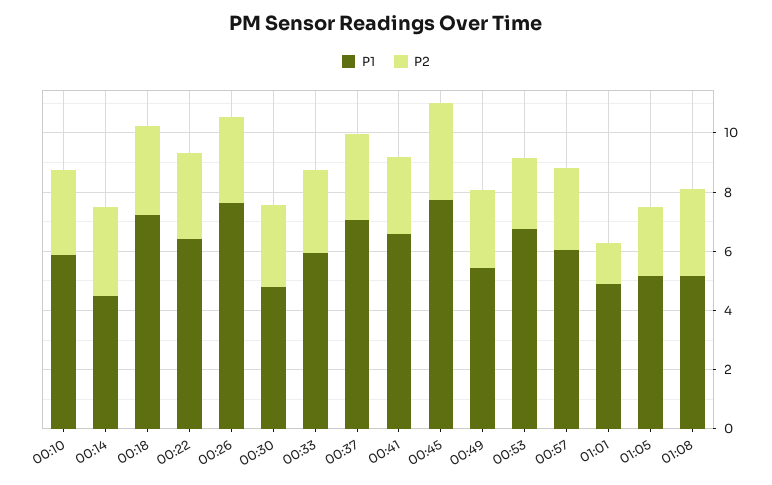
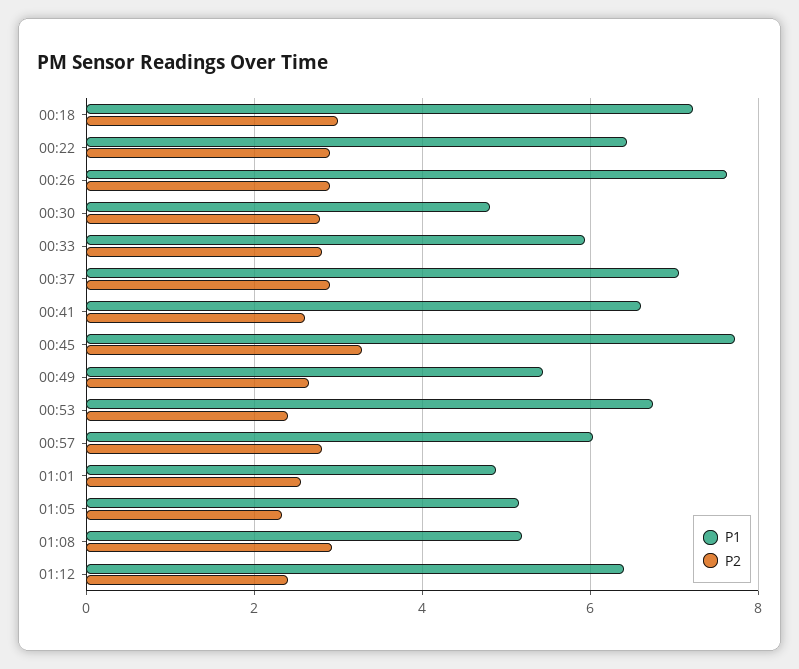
P1, 00:10: 6 -> none
P2, 00:10: 3 -> none
P1, 00:14: 4.5 -> none
P2, 00:14: 3 -> none
P2, 01:01: 1.5 -> 2.6
P1, 01:12: none -> 6.4
P2, 01:12: none -> 2.4

